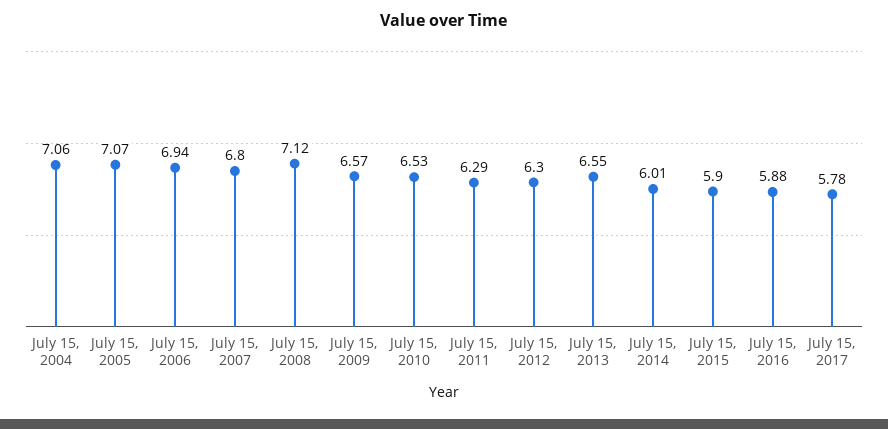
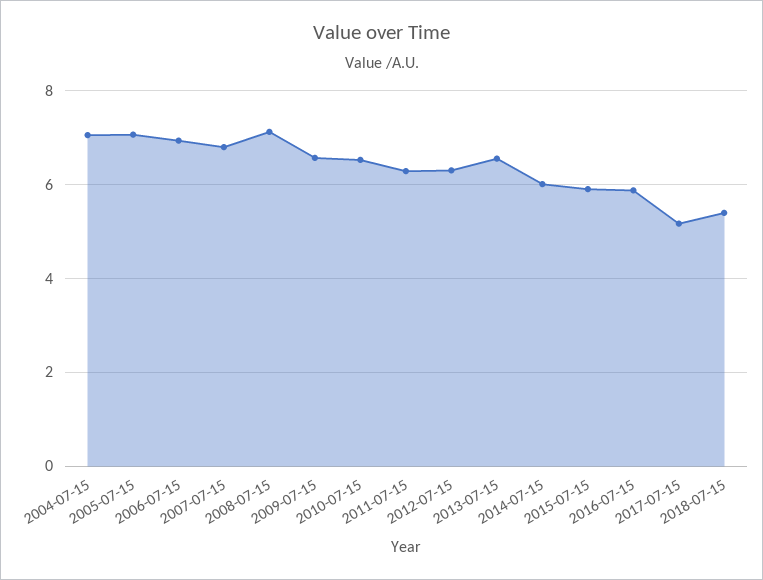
July 15, 2017: 5.78 -> 5.2
2018-07-15: none -> 5.4

